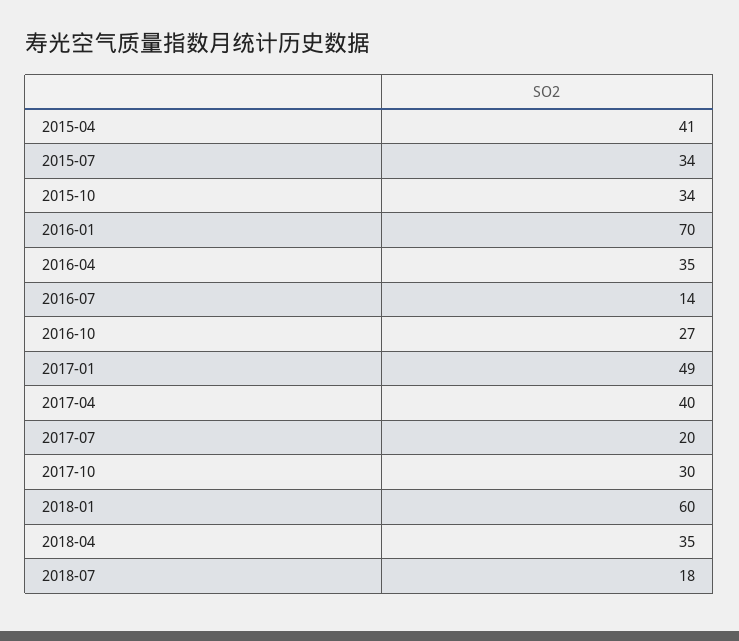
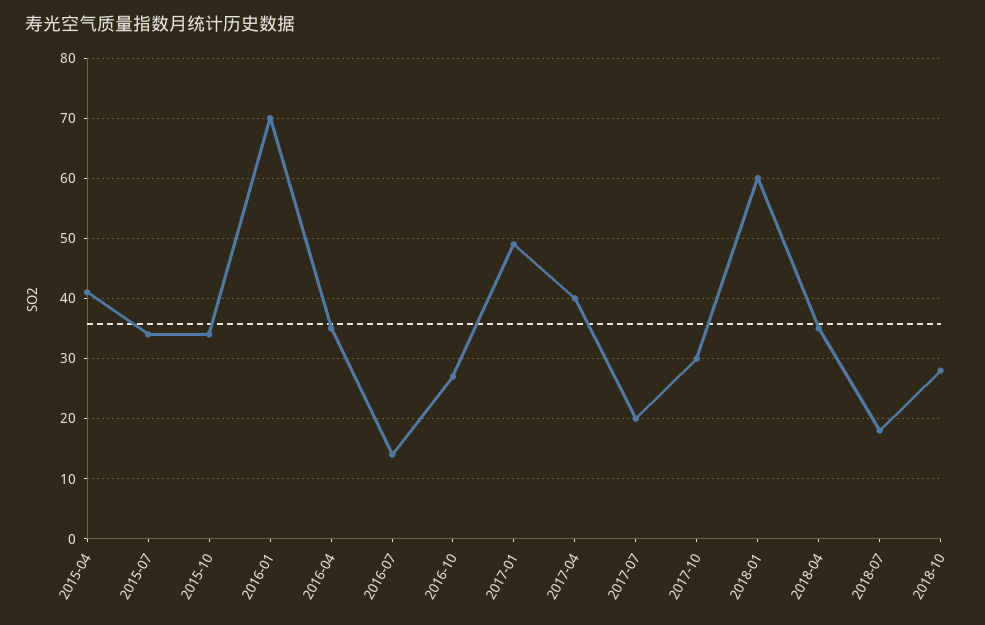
2018-10: none -> 28

